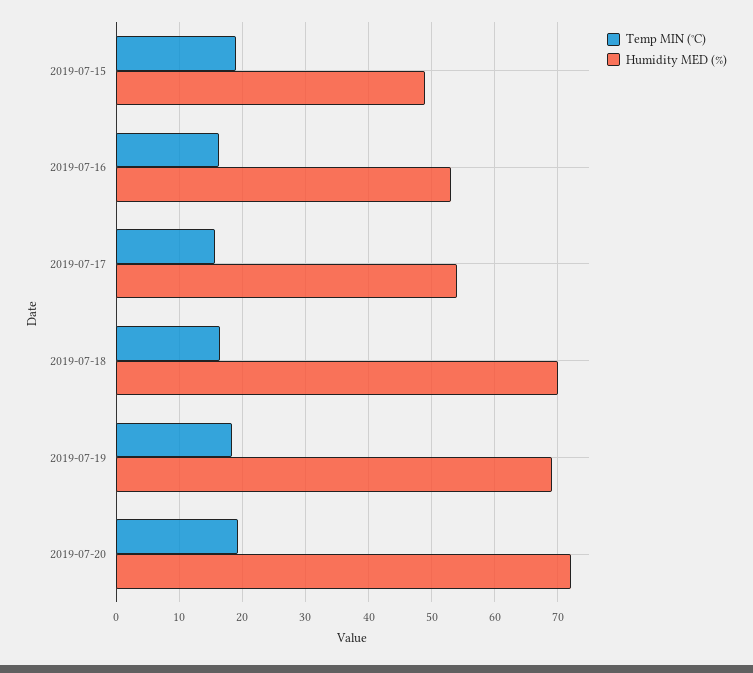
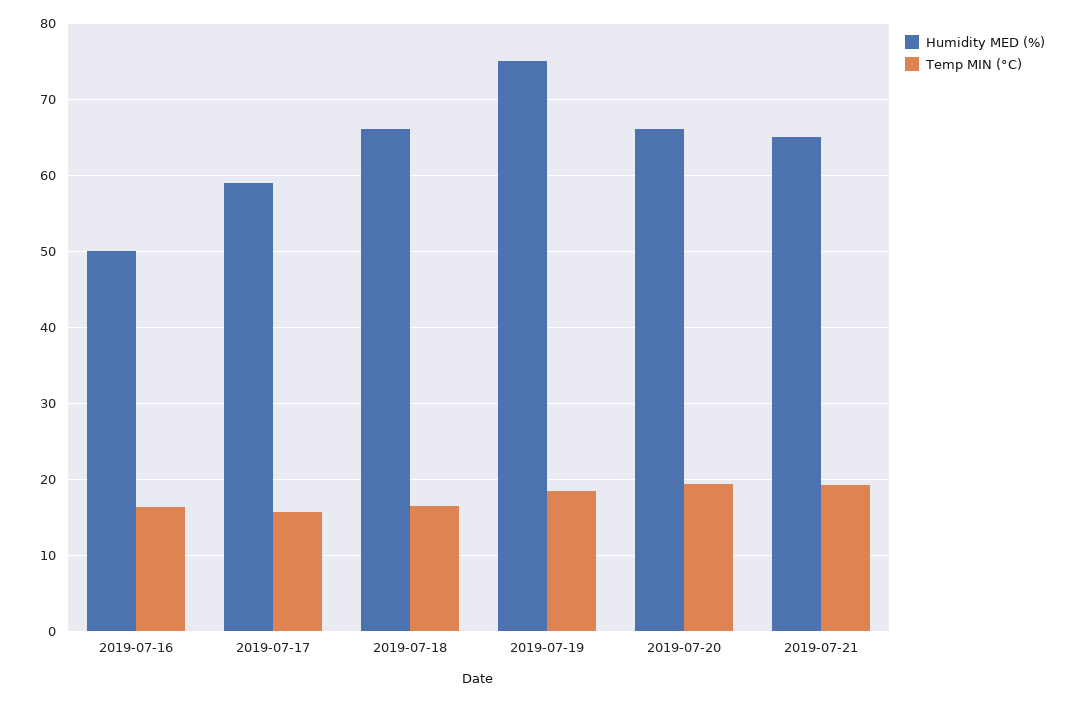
Temp MIN (°C), 2019-07-15: 19 -> none
Humidity MED (%), 2019-07-15: 49 -> none
Humidity MED (%), 2019-07-16: 53 -> 50
Humidity MED (%), 2019-07-17: 54 -> 59
Humidity MED (%), 2019-07-18: 70 -> 66
Humidity MED (%), 2019-07-19: 69 -> 75
Humidity MED (%), 2019-07-20: 72 -> 66
Humidity MED (%), 2019-07-21: none -> 65
Temp MIN (°C), 2019-07-21: none -> 19

